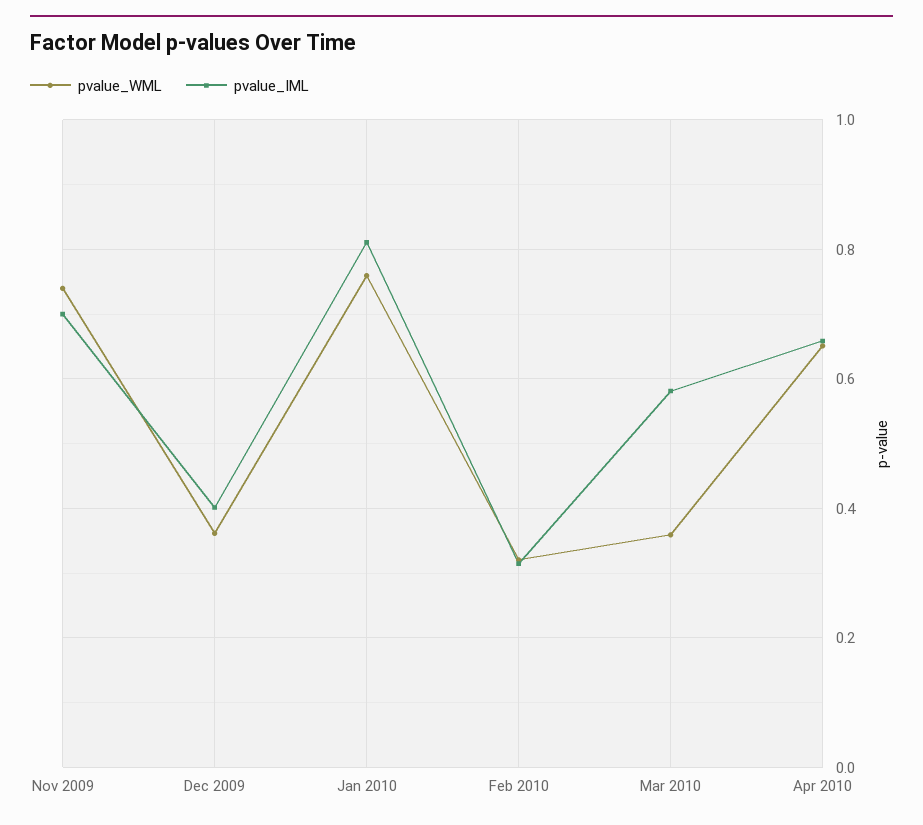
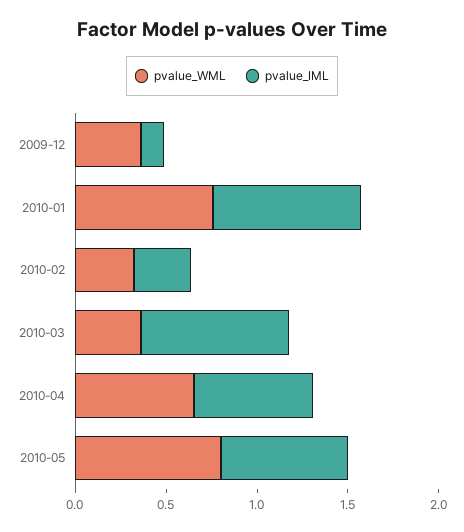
pvalue_WML, Nov 2009: 0.74 -> none
pvalue_IML, Nov 2009: 0.7 -> none
pvalue_IML, Dec 2009: 0.4 -> 0.1
pvalue_IML, Mar 2010: 0.58 -> 0.8
pvalue_WML, 2010-05: none -> 0.8
pvalue_IML, 2010-05: none -> 0.7

